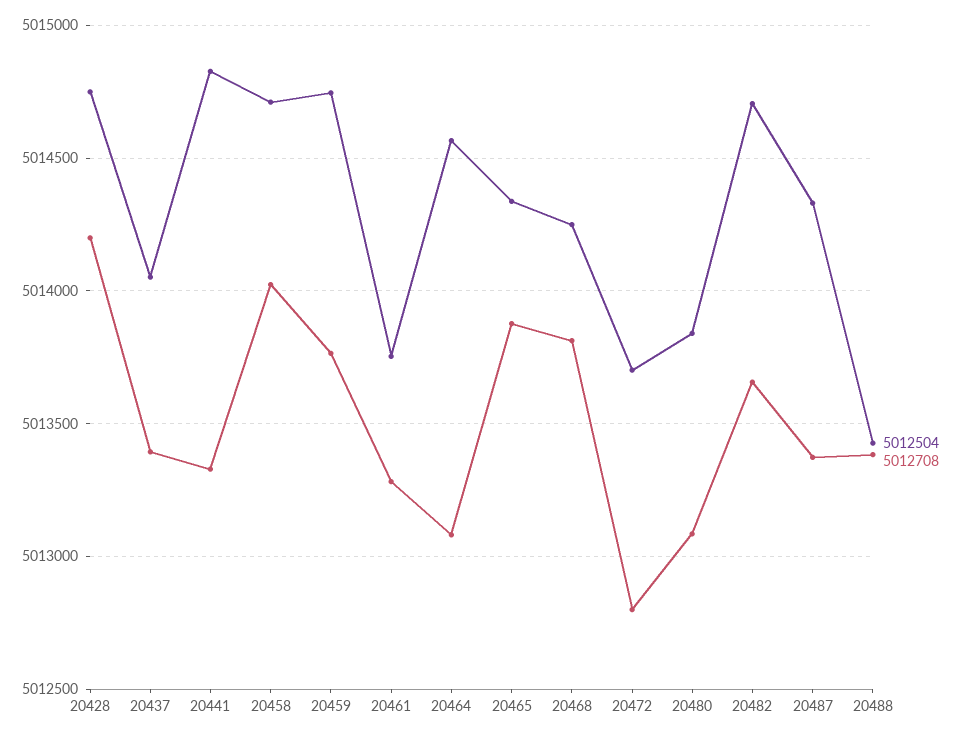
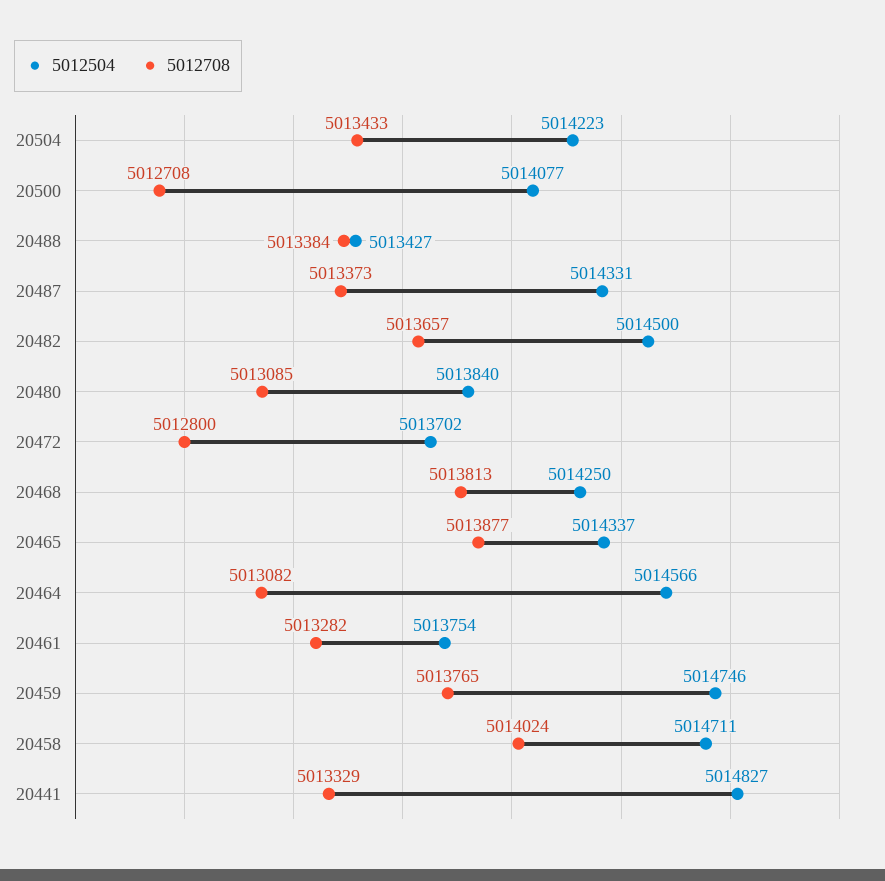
5012504, 20428: 5014750 -> none
5012708, 20428: 5014200 -> none
5012504, 20437: 5014050 -> none
5012708, 20437: 5013400 -> none
5012504, 20482: 5014700 -> 5014500
5012504, 20504: none -> 5014223
5012708, 20504: none -> 5013433
5012504, 20500: none -> 5014077
5012708, 20500: none -> 5012708

